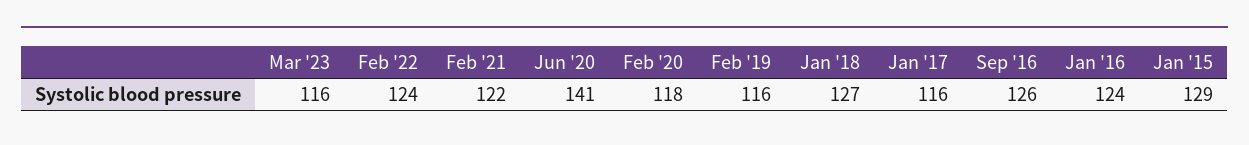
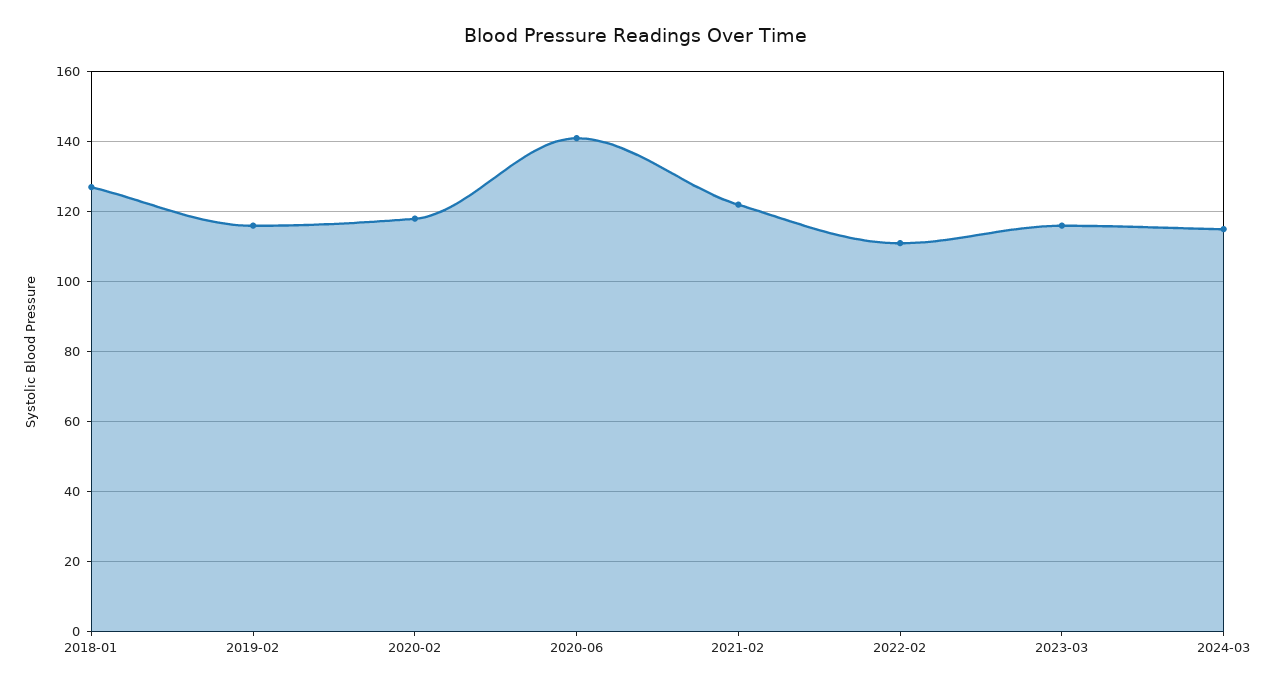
Feb '22: 124 -> 110
Jan '17: 116 -> none
Sep '16: 126 -> none
Jan '16: 124 -> none
Jan '15: 129 -> none
2024-03: none -> 115

